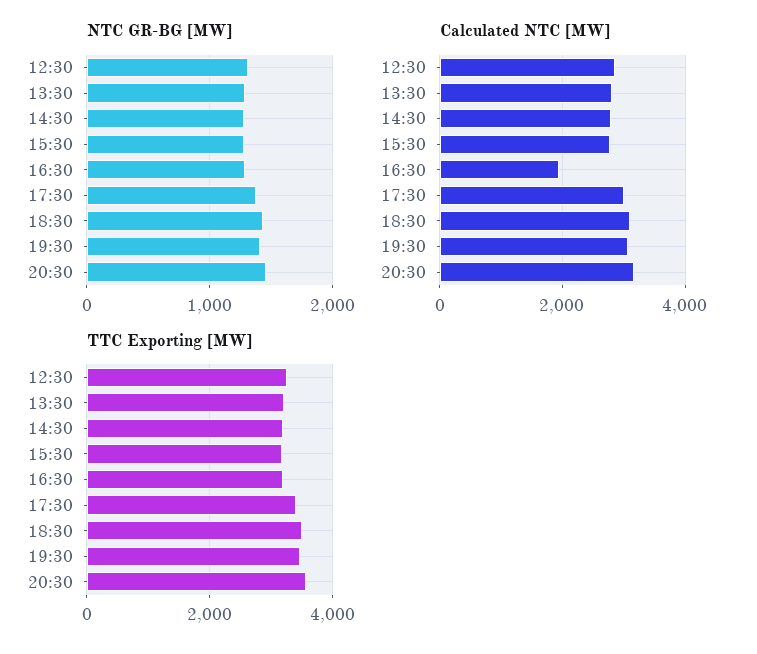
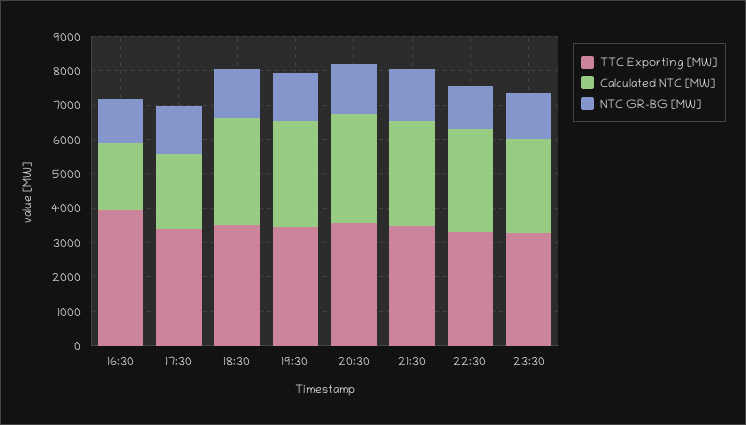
NTC GR-BG [MW], 12:30: 1300 -> none
NTC GR-BG [MW], 13:30: 1300 -> none
NTC GR-BG [MW], 14:30: 1300 -> none
NTC GR-BG [MW], 15:30: 1300 -> none
Calculated NTC [MW], 12:30: 2800 -> none
Calculated NTC [MW], 13:30: 2800 -> none
Calculated NTC [MW], 14:30: 2800 -> none
Calculated NTC [MW], 15:30: 2800 -> none
Calculated NTC [MW], 17:30: 3000 -> 2250
TTC Exporting [MW], 12:30: 3200 -> none
TTC Exporting [MW], 13:30: 3200 -> none
TTC Exporting [MW], 14:30: 3200 -> none
TTC Exporting [MW], 15:30: 3200 -> none
TTC Exporting [MW], 16:30: 3200 -> 4000
TTC Exporting [MW], 21:30: none -> 3500
Calculated NTC [MW], 21:30: none -> 3000
NTC GR-BG [MW], 21:30: none -> 1500
TTC Exporting [MW], 22:30: none -> 3250
Calculated NTC [MW], 22:30: none -> 3000
NTC GR-BG [MW], 22:30: none -> 1250
TTC Exporting [MW], 23:30: none -> 3250
Calculated NTC [MW], 23:30: none -> 2750
NTC GR-BG [MW], 23:30: none -> 1250

